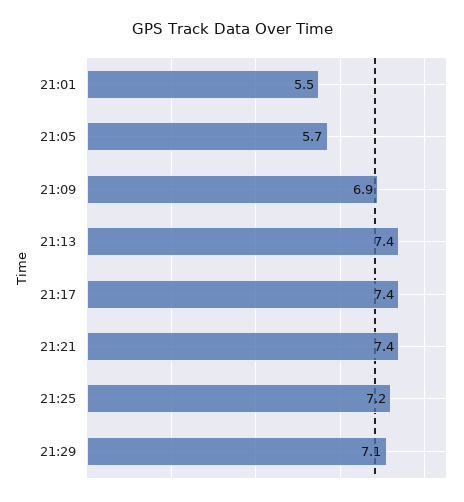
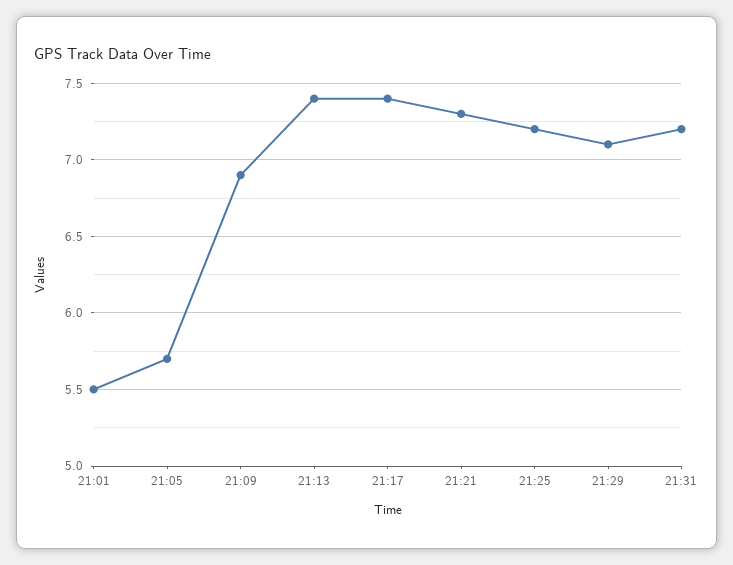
21:21: 7.4 -> 7.3
21:31: none -> 7.2

